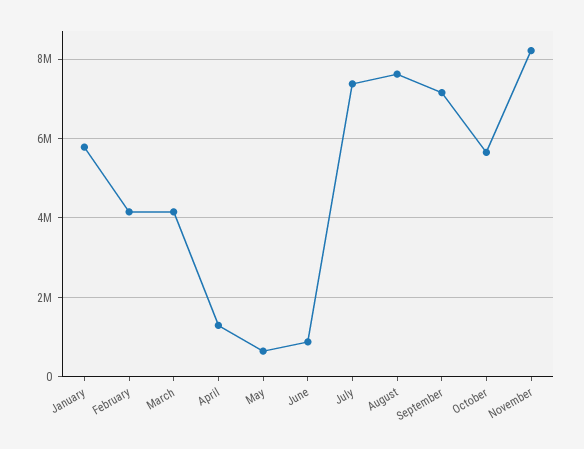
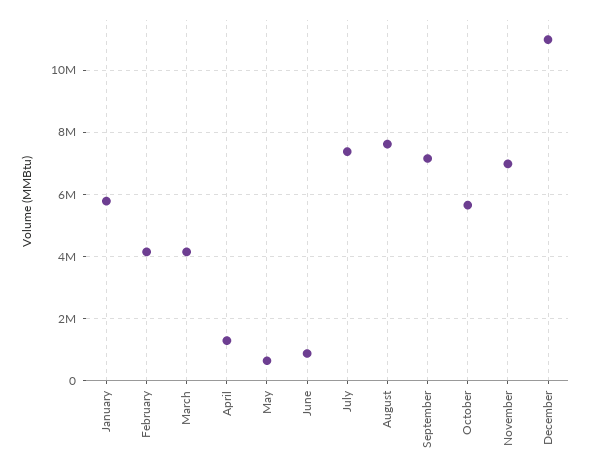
November: 8200000 -> 7000000
December: none -> 11000000

